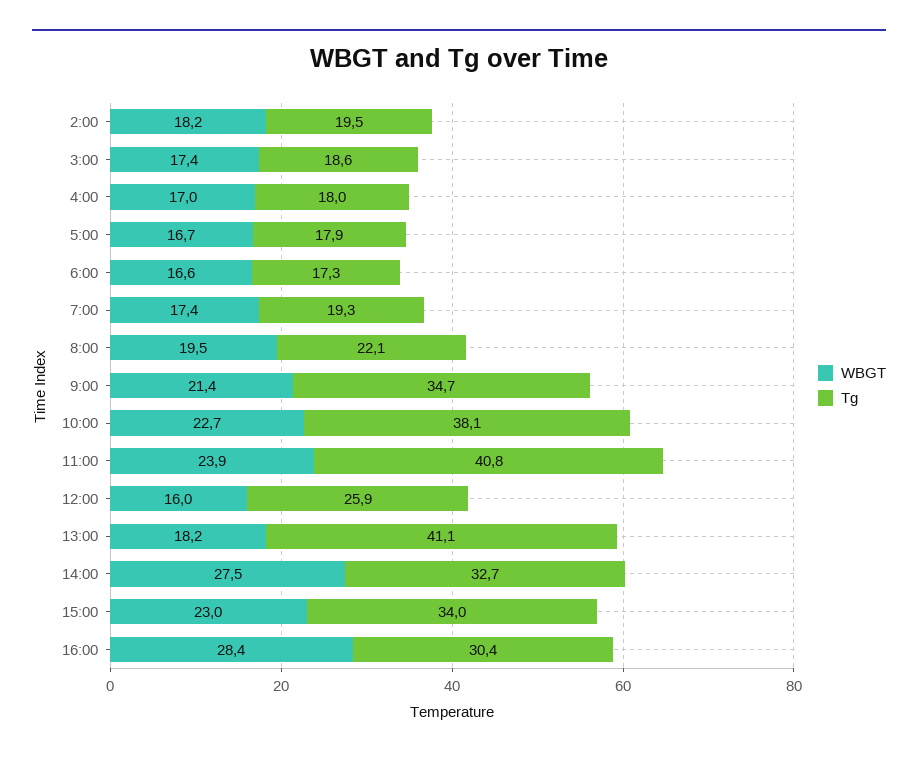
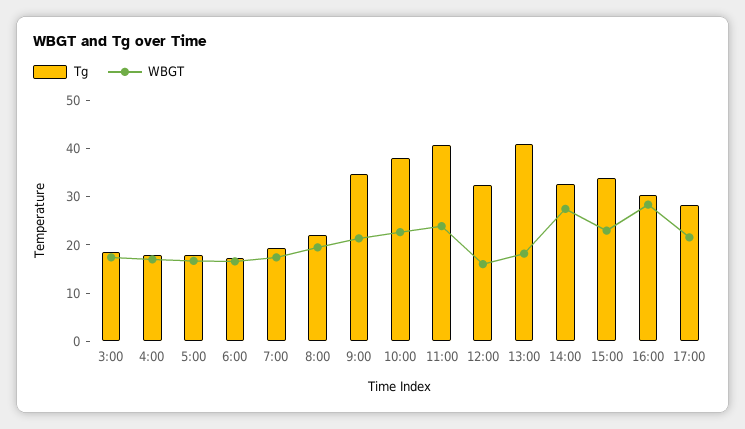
WBGT, 2:00: 18.2 -> none
Tg, 2:00: 19.5 -> none
Tg, 12:00: 25.9 -> 32
Tg, 17:00: none -> 28
WBGT, 17:00: none -> 22

